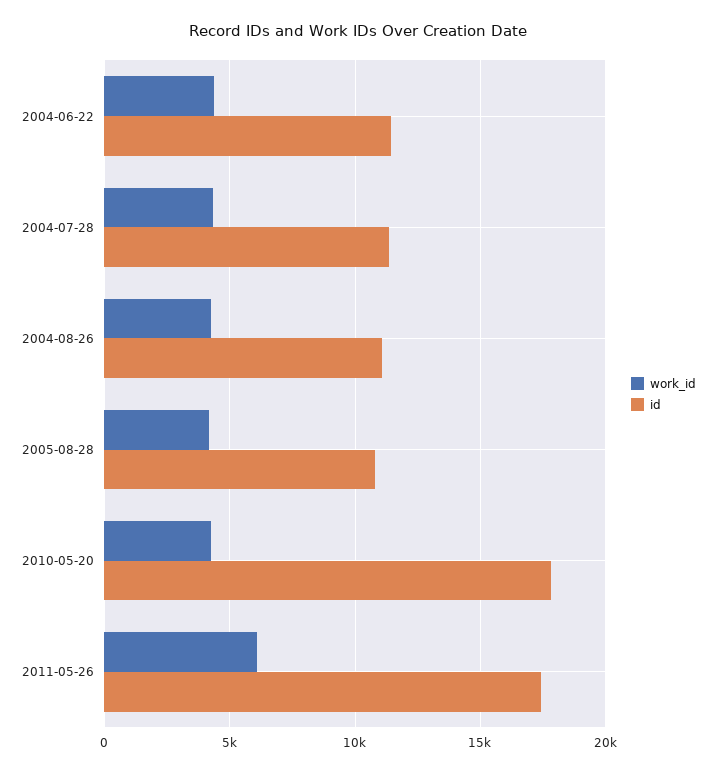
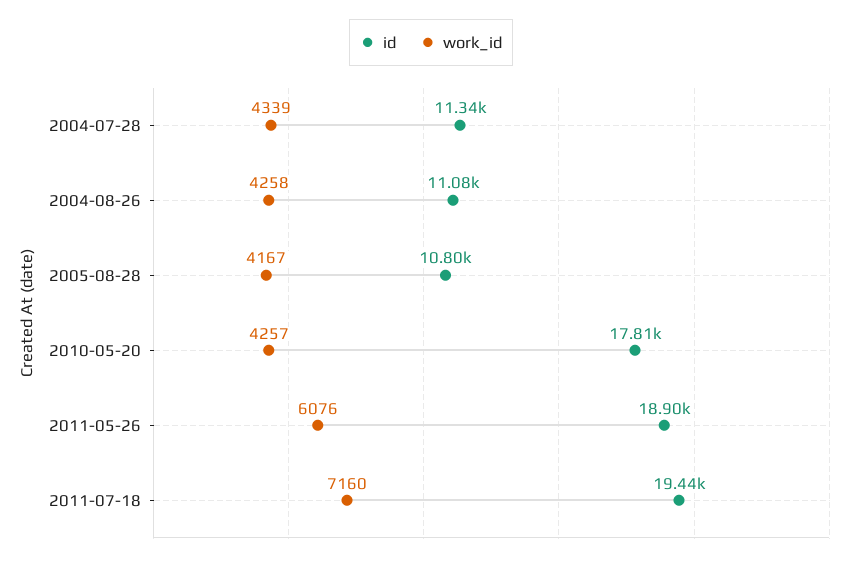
work_id, 2004-06-22: 4500 -> none
id, 2004-06-22: 11500 -> none
id, 2011-05-26: 17500 -> 18900
id, 2011-07-18: none -> 19440
work_id, 2011-07-18: none -> 7160

